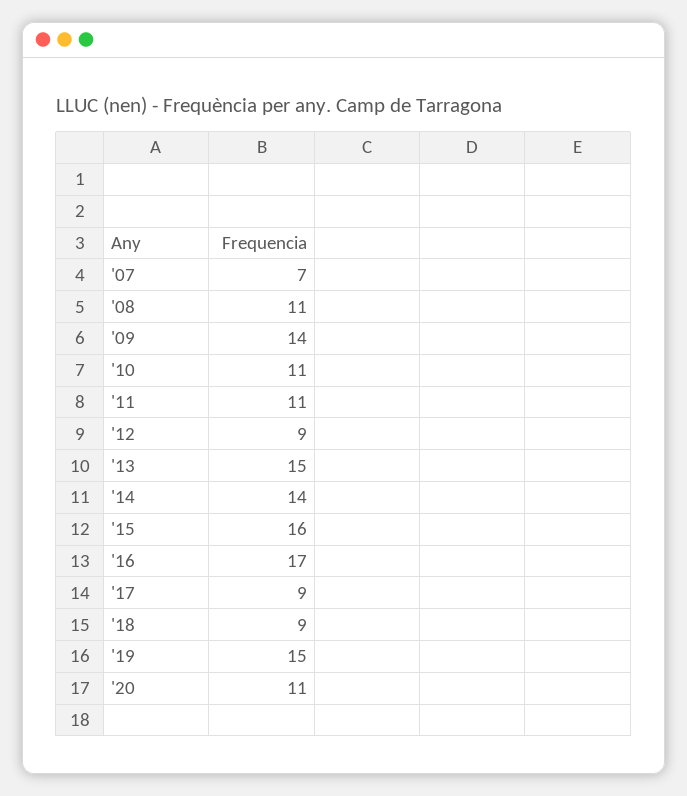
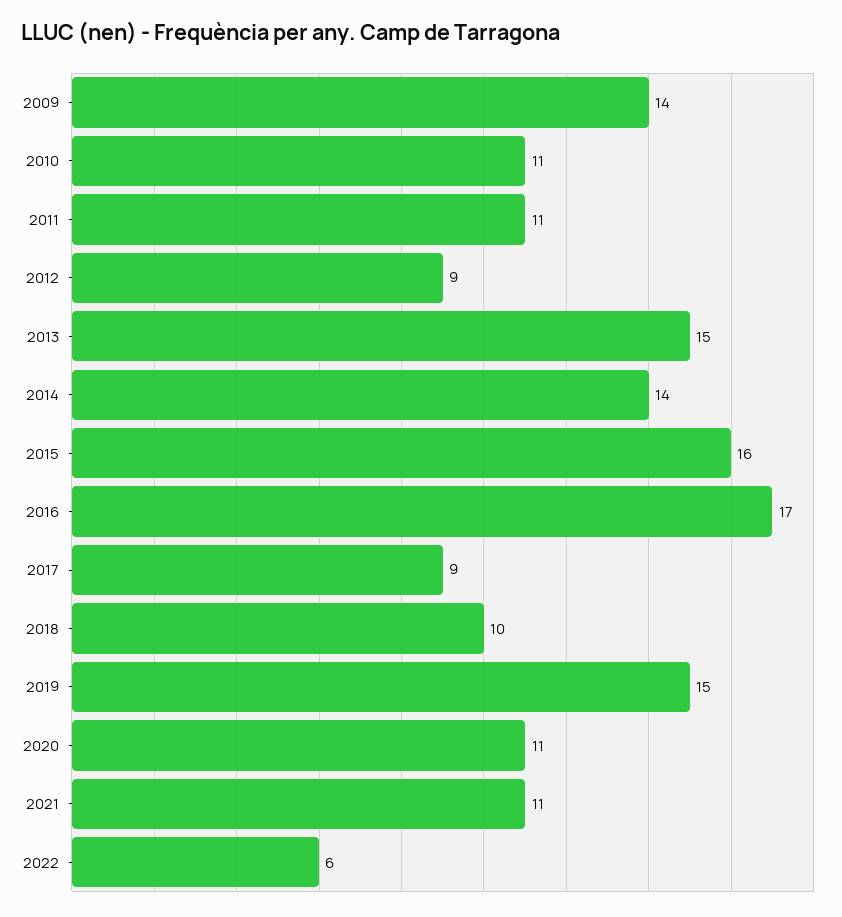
'07: 7 -> none
'08: 11 -> none
'18: 9 -> 10
2021: none -> 11
2022: none -> 6

